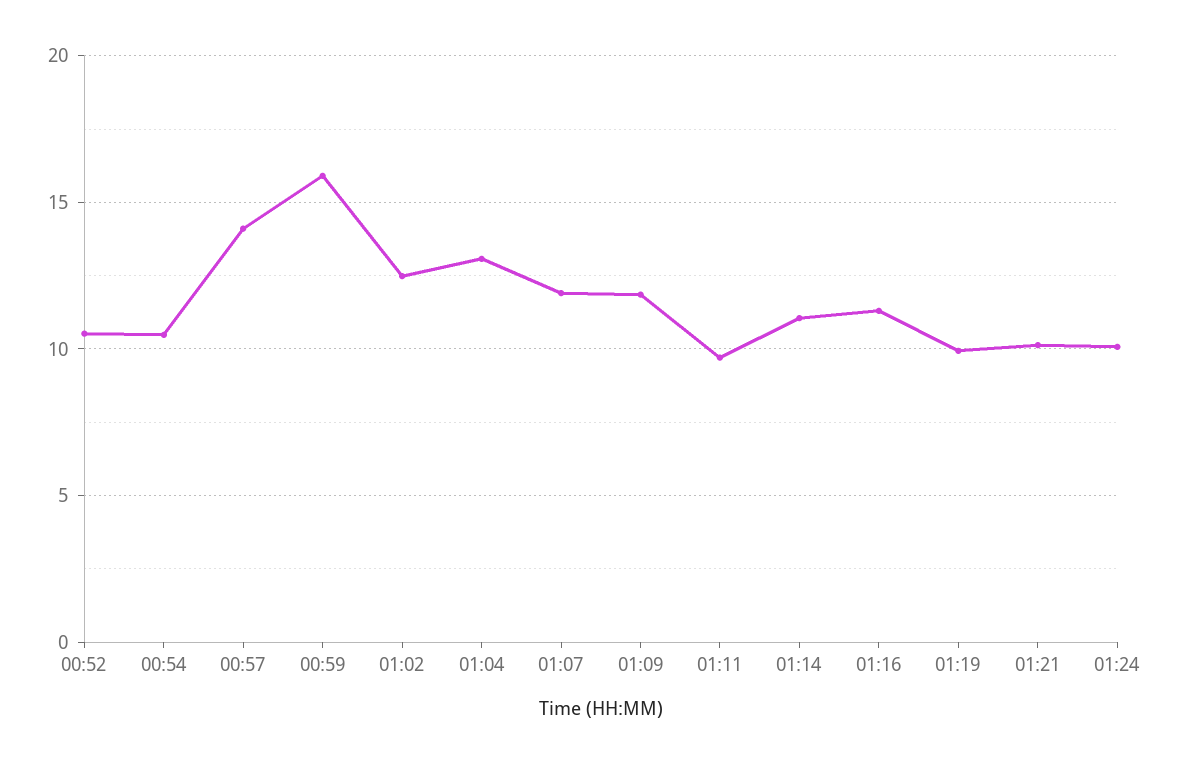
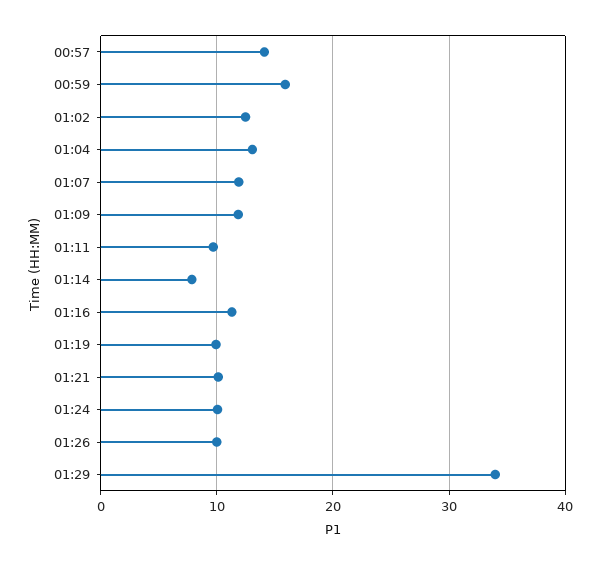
00:52: 10.5 -> none
00:54: 10.5 -> none
01:14: 11 -> 8
01:26: none -> 10
01:29: none -> 34

